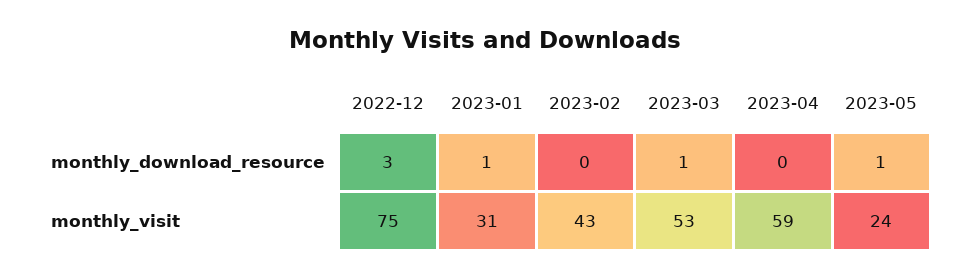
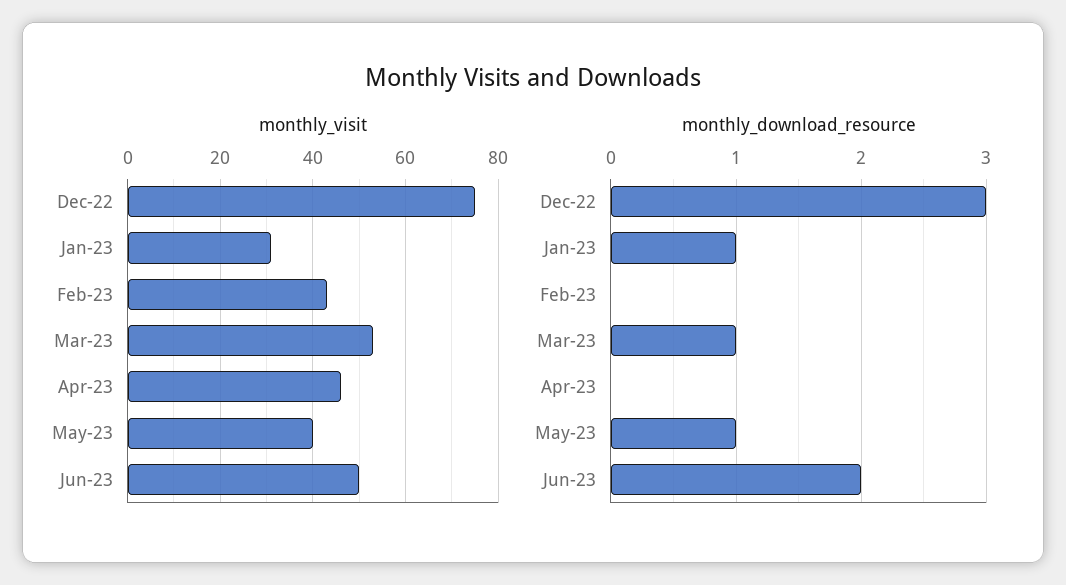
monthly_visit, 2023-04: 59 -> 45
monthly_visit, 2023-05: 24 -> 40
monthly_visit, Jun-23: none -> 50
monthly_download_resource, Jun-23: none -> 2

